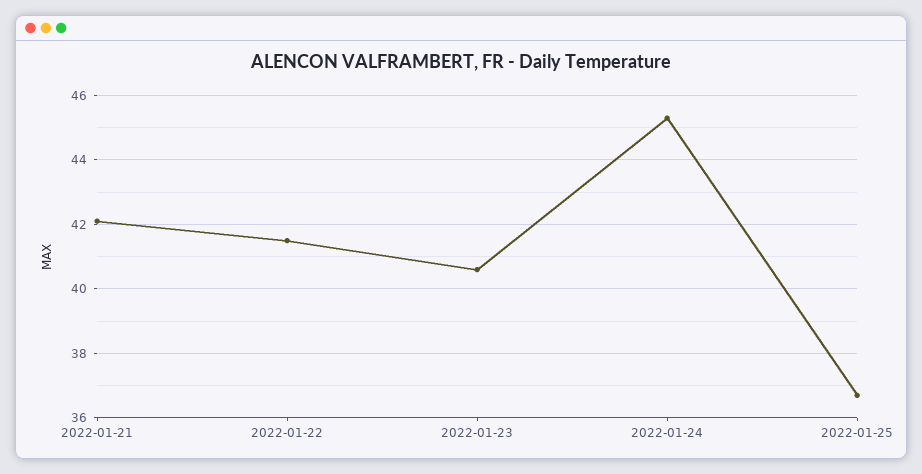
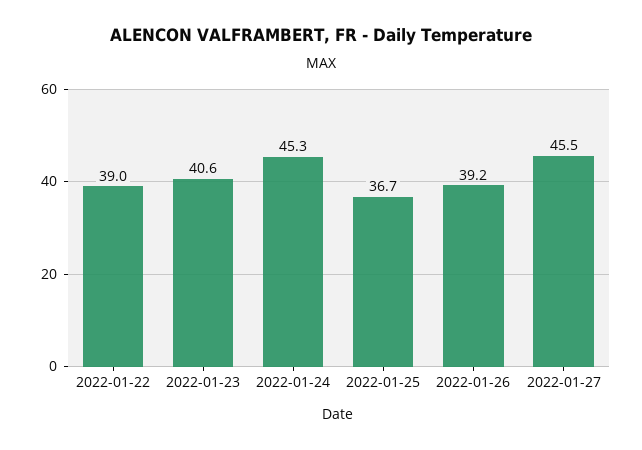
2022-01-21: 42 -> none
2022-01-22: 41.5 -> 39
2022-01-26: none -> 39.2
2022-01-27: none -> 45.5

